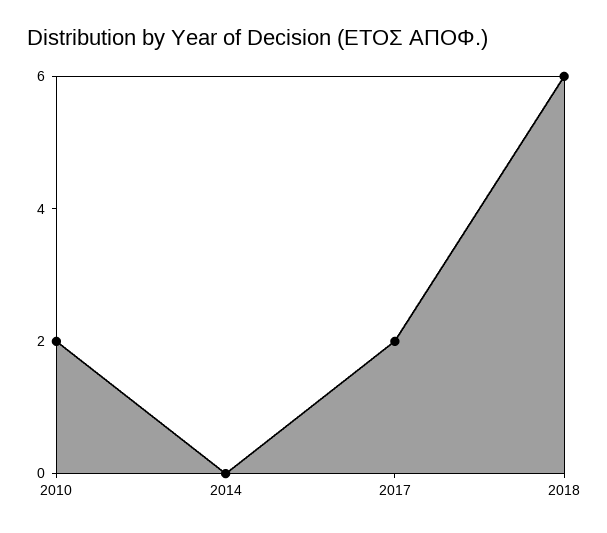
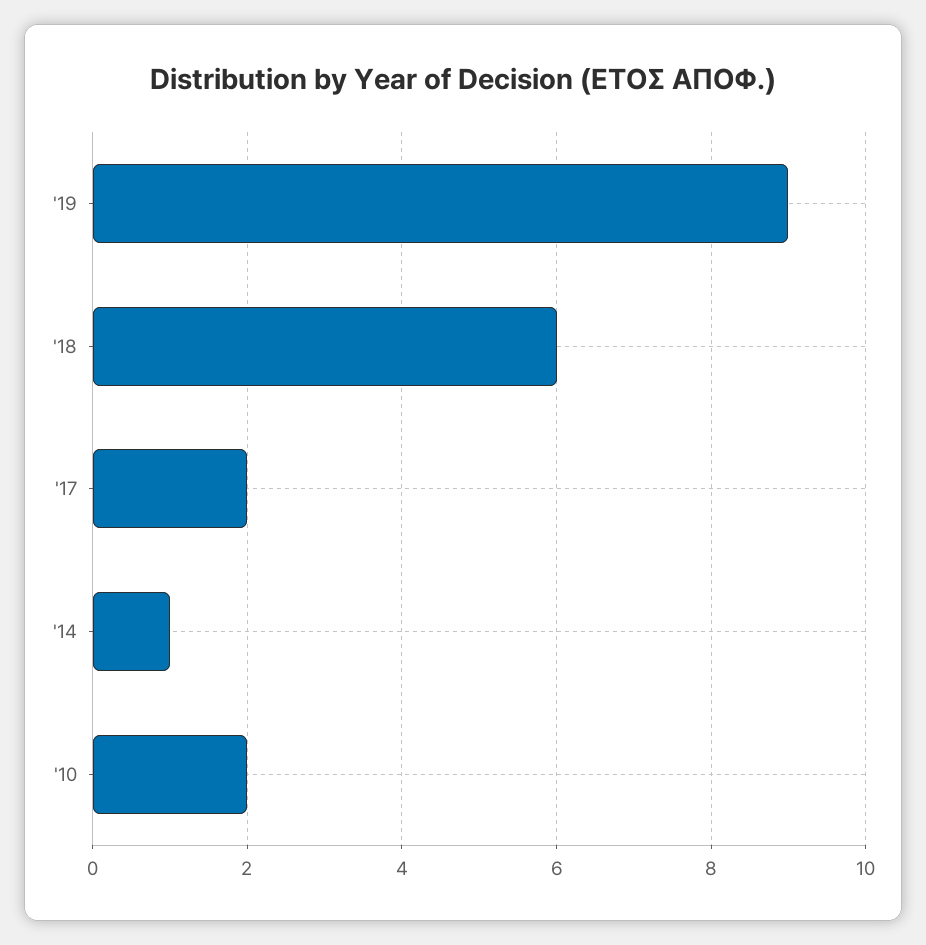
2014: 0 -> 1
'19: none -> 9

